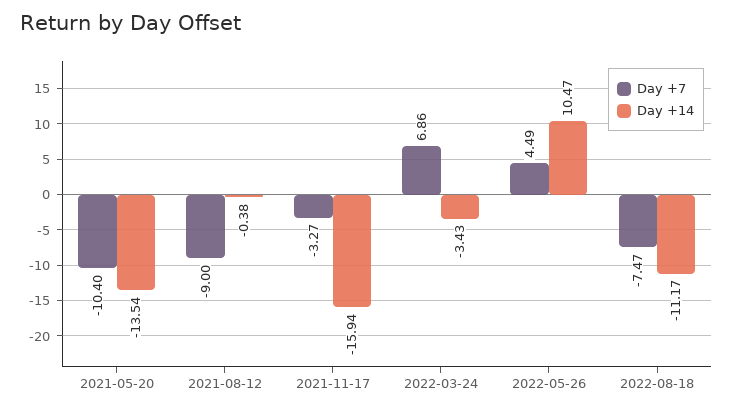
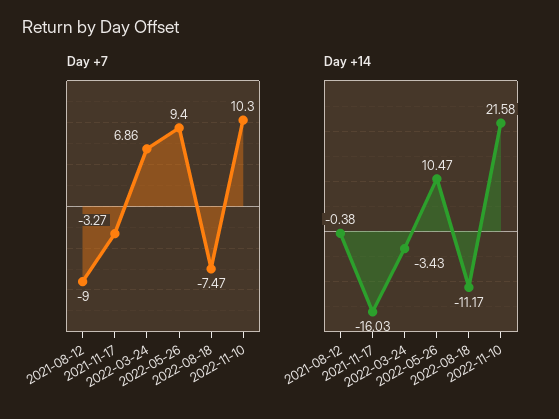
Day +7, 2021-05-20: -10.4 -> none
Day +14, 2021-05-20: -13.54 -> none
Day +14, 2021-11-17: -15.94 -> -16.03
Day +7, 2022-05-26: 4.49 -> 9.4
Day +7, 2022-11-10: none -> 10.3
Day +14, 2022-11-10: none -> 21.58

